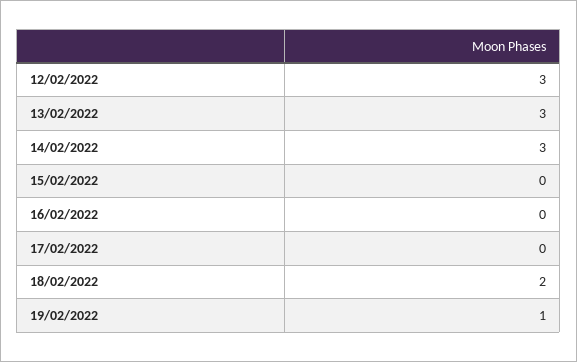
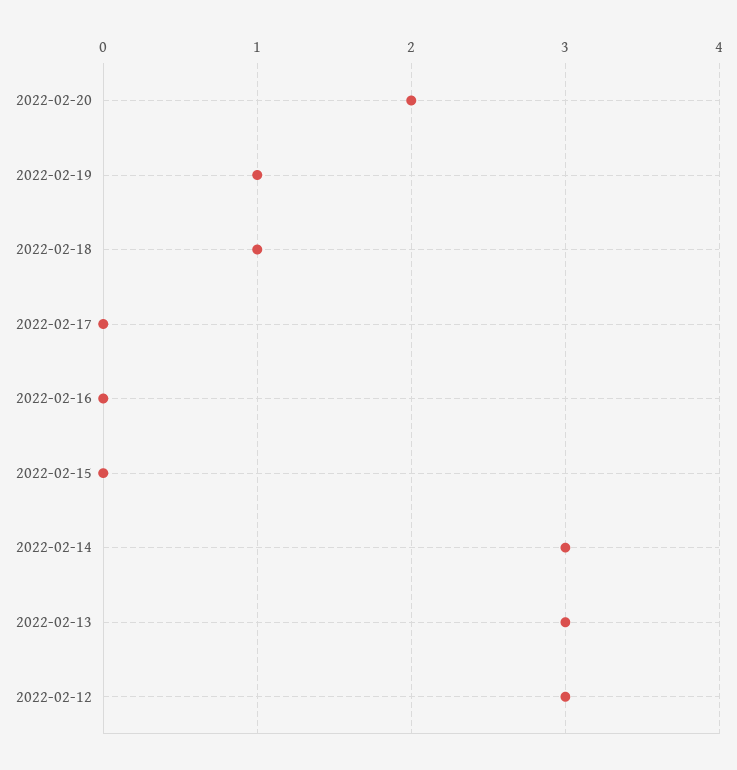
18/02/2022: 2 -> 1
2022-02-20: none -> 2

